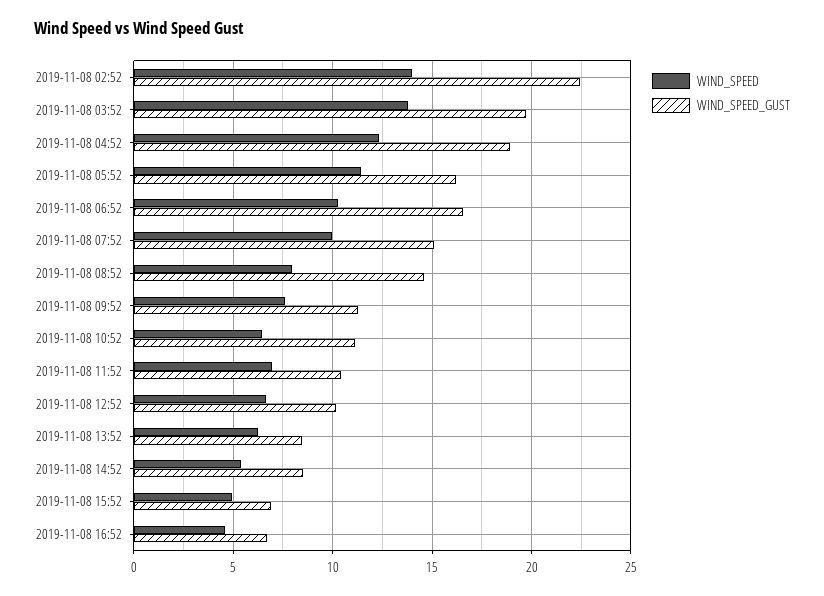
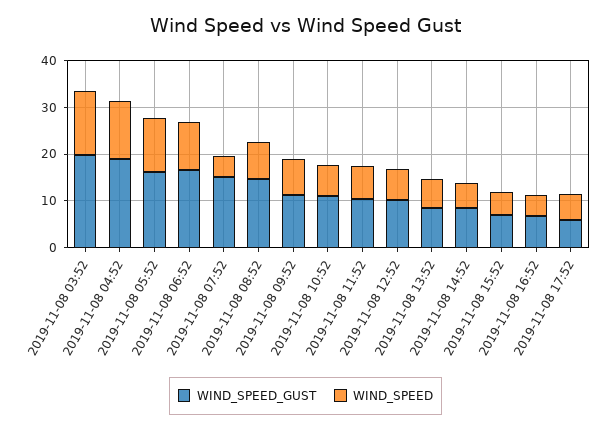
WIND_SPEED, 2019-11-08 02:52: 14 -> none
WIND_SPEED_GUST, 2019-11-08 02:52: 22.5 -> none
WIND_SPEED, 2019-11-08 07:52: 10 -> 4
WIND_SPEED_GUST, 2019-11-08 17:52: none -> 6
WIND_SPEED, 2019-11-08 17:52: none -> 6

